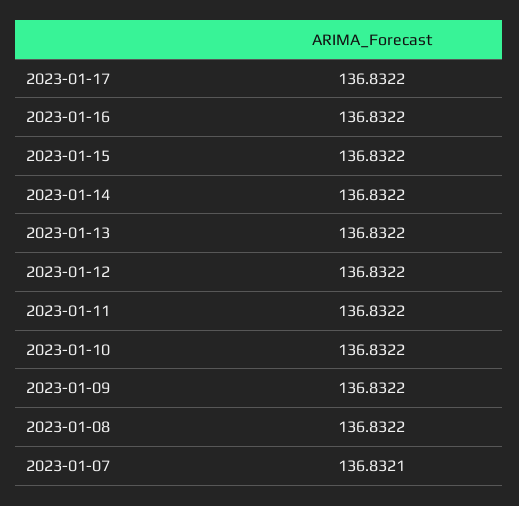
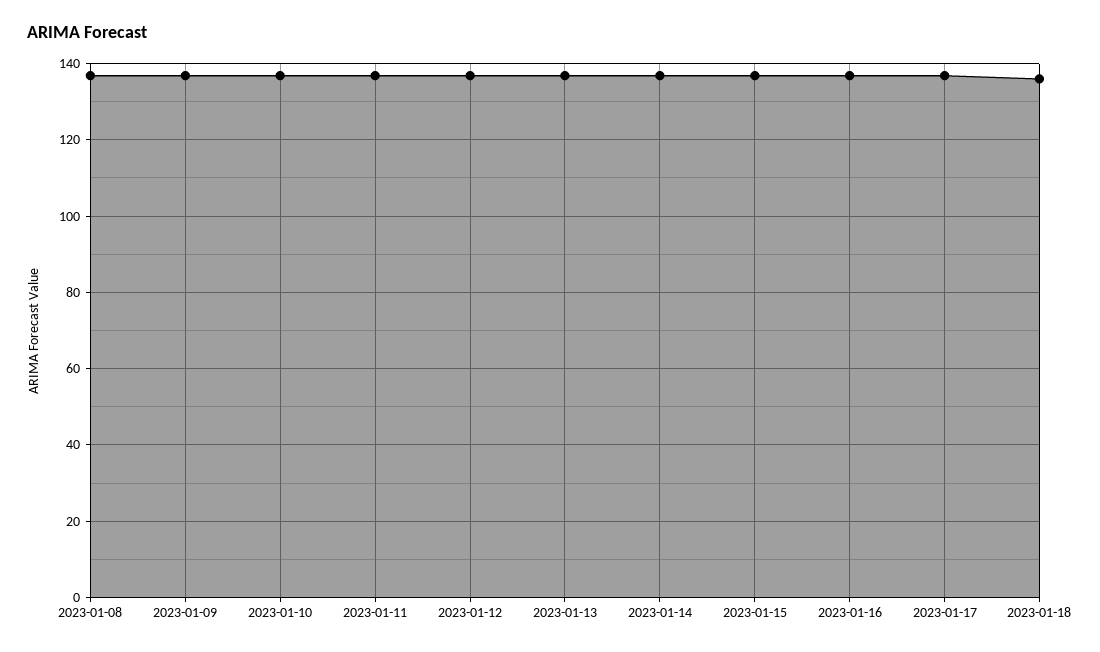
2023-01-07: 136.8321 -> none
2023-01-18: none -> 136

